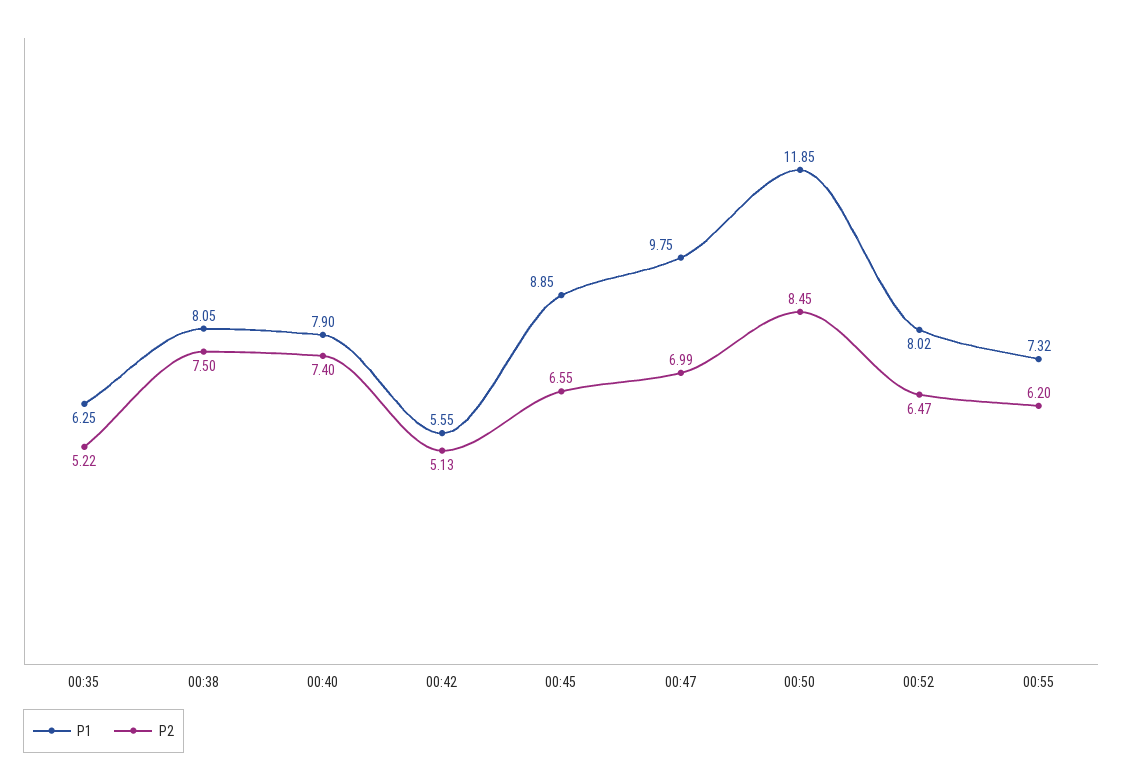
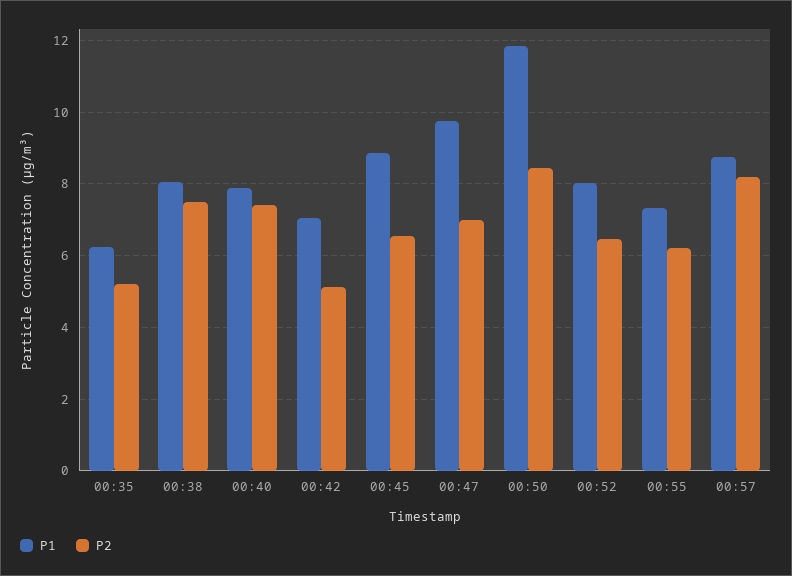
P1, 00:42: 5.55 -> 7
P1, 00:57: none -> 8.8
P2, 00:57: none -> 8.2

